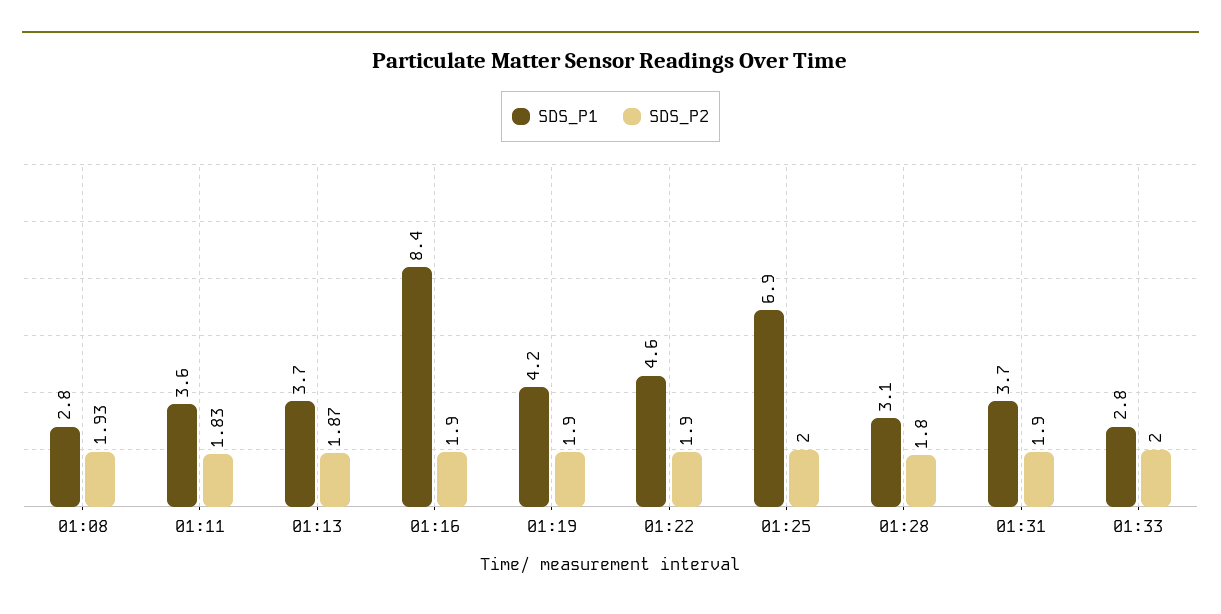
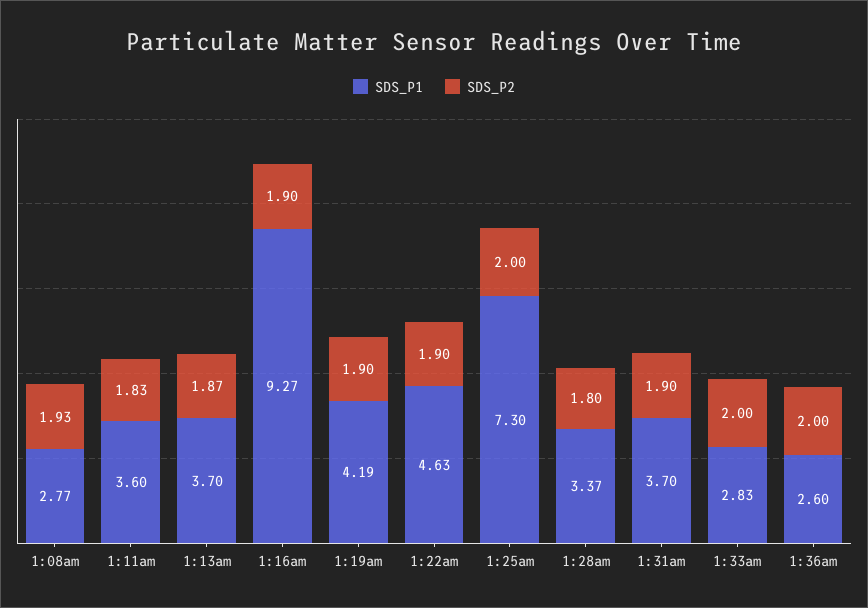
SDS_P1, 01:16: 8.4 -> 9.27
SDS_P1, 01:25: 6.9 -> 7.3
SDS_P1, 01:28: 3.1 -> 3.37
SDS_P1, 1:36am: none -> 2.6
SDS_P2, 1:36am: none -> 2

